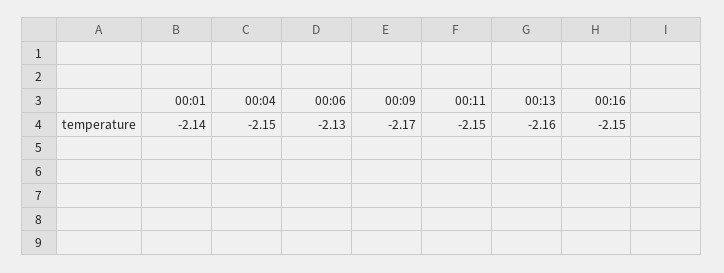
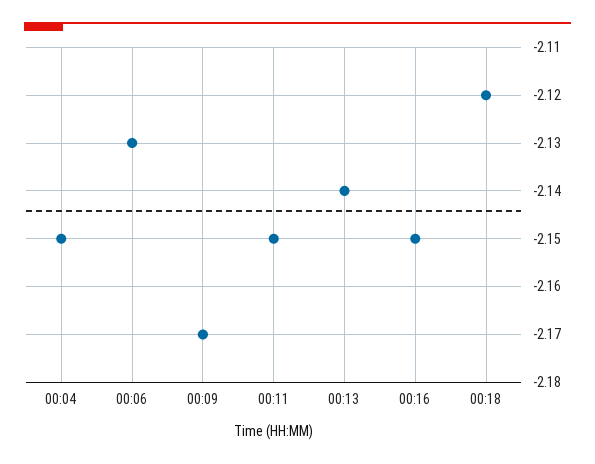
00:01: -2.14 -> none
00:13: -2.16 -> -2.14
00:18: none -> -2.12

